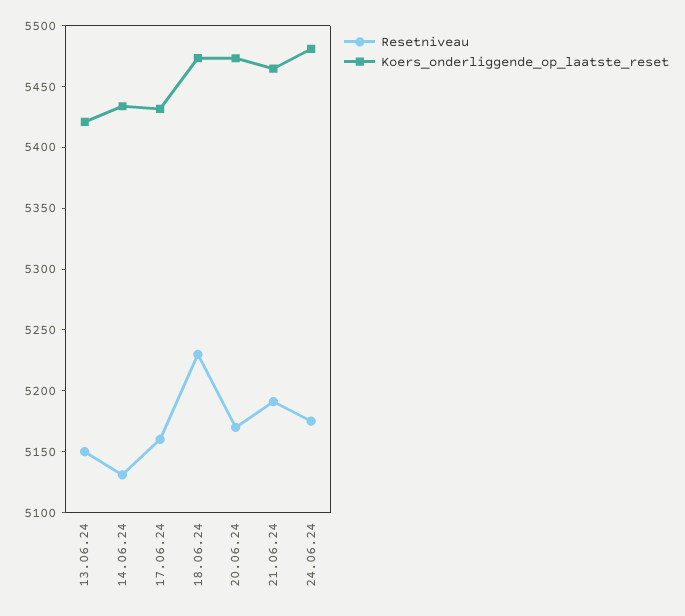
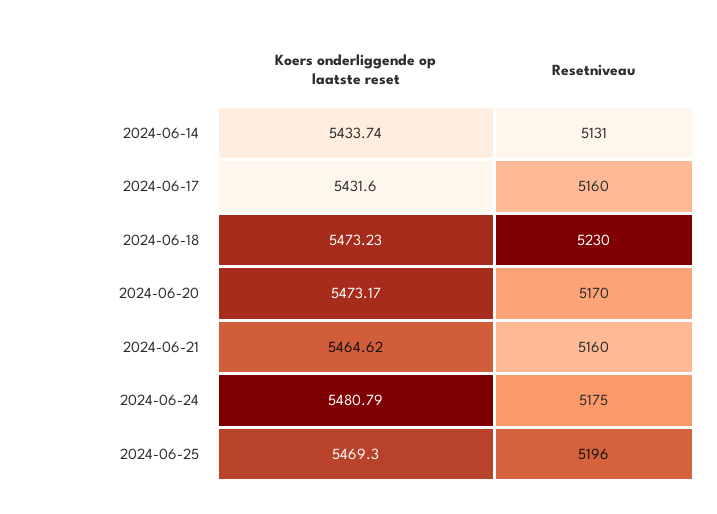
Resetniveau, 13.06.24: 5150 -> none
Koers_onderliggende_op_laatste_reset, 13.06.24: 5420 -> none
Resetniveau, 21.06.24: 5190 -> 5160
Koers_onderliggende_op_laatste_reset, 2024-06-25: none -> 5469.3
Resetniveau, 2024-06-25: none -> 5196

